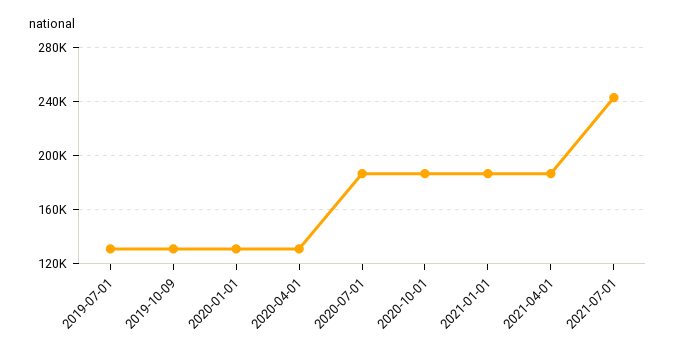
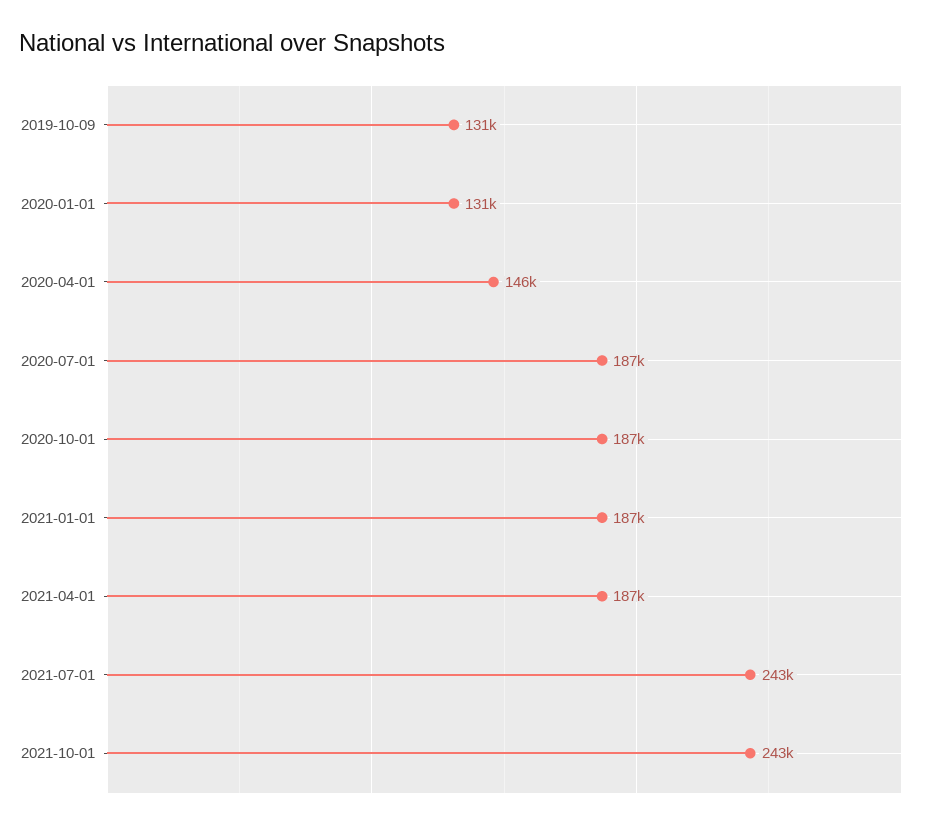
2019-07-01: 130000 -> none
2020-04-01: 130000 -> 146000
2021-10-01: none -> 243000

